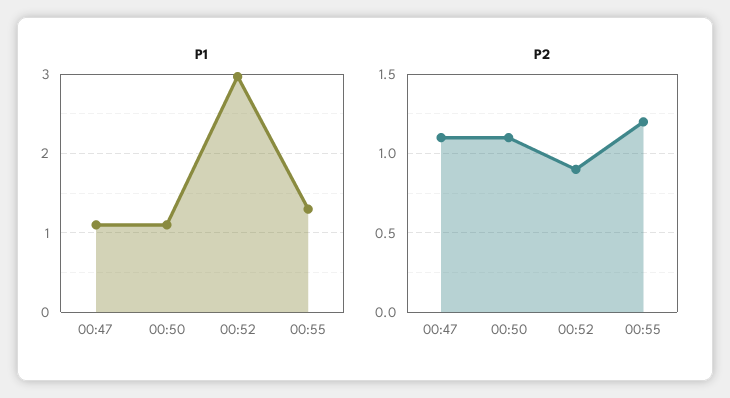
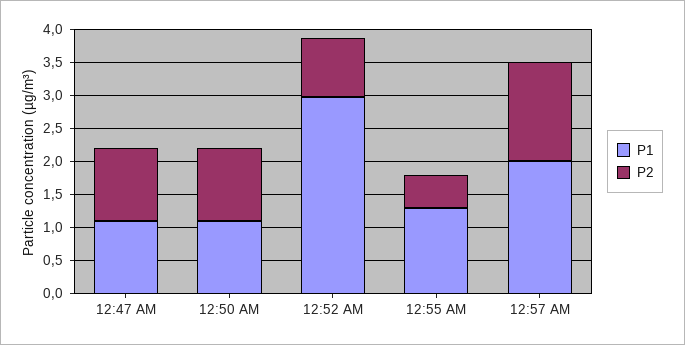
P2, 00:55: 1.2 -> 0.5
P1, 12:57 AM: none -> 2
P2, 12:57 AM: none -> 1.5

